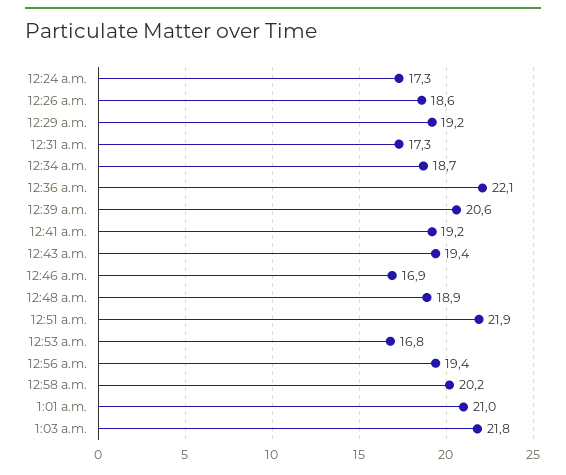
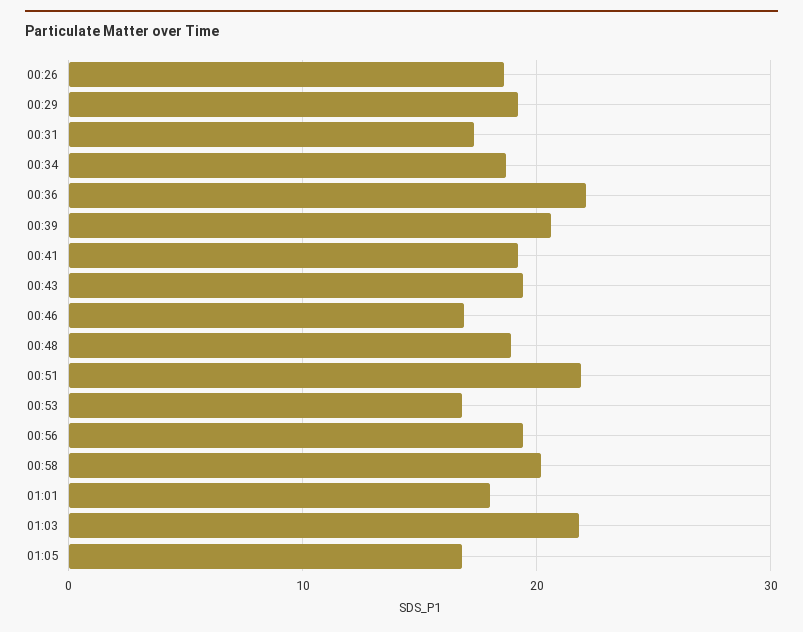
12:24 a.m.: 17.3 -> none
1:01 a.m.: 21 -> 18
01:05: none -> 17

